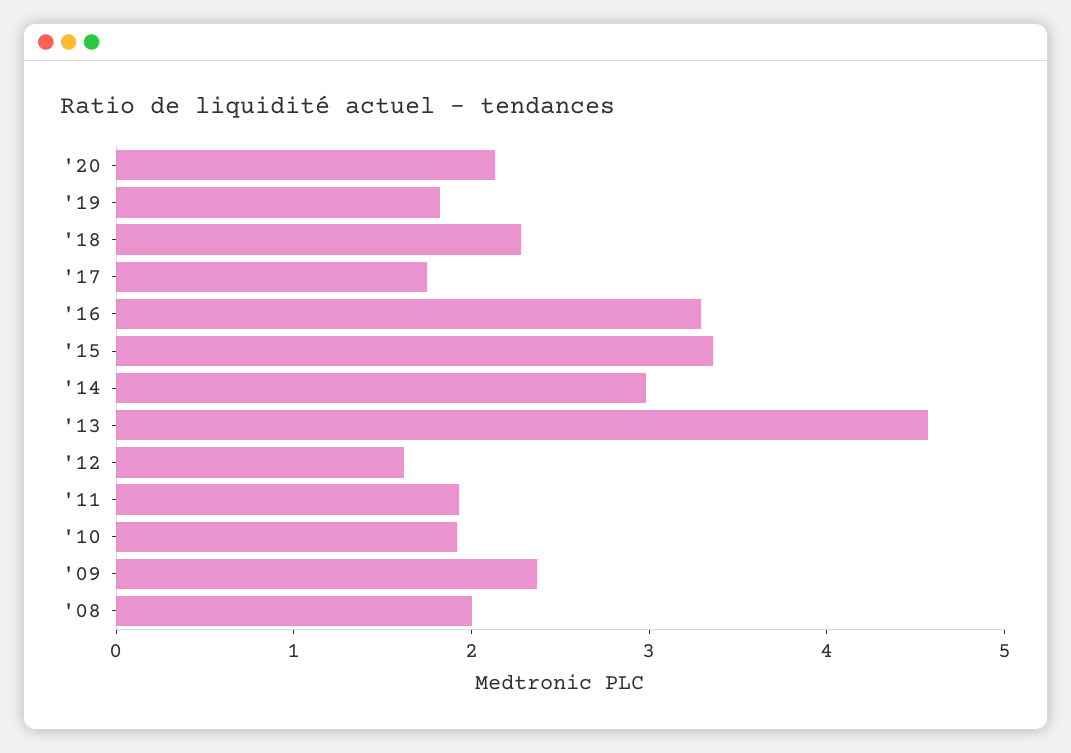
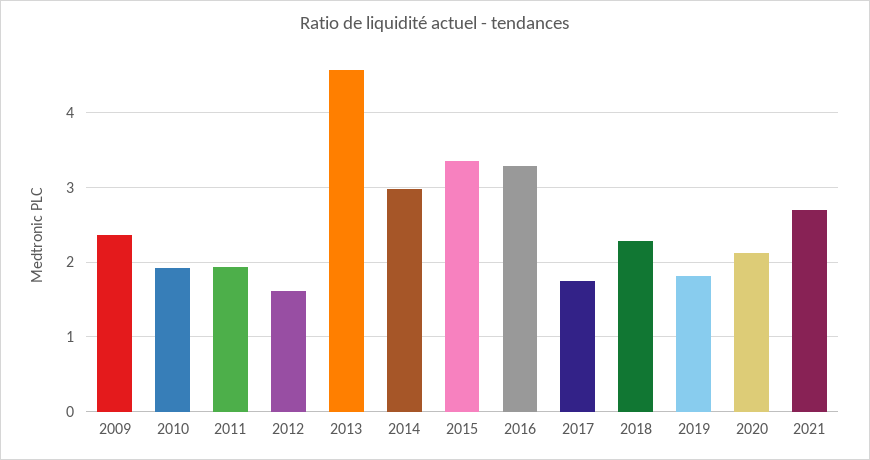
'08: 2 -> none
2021: none -> 2.7

